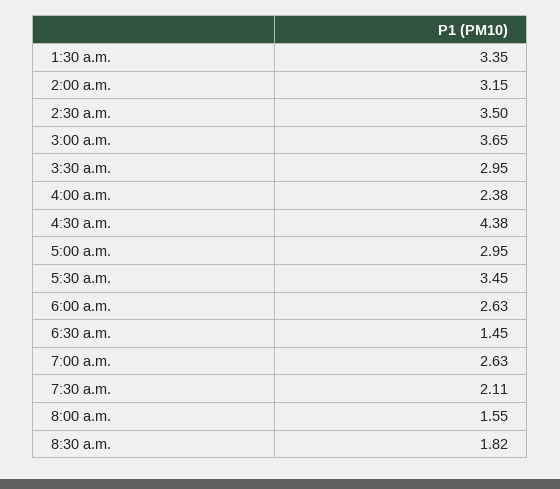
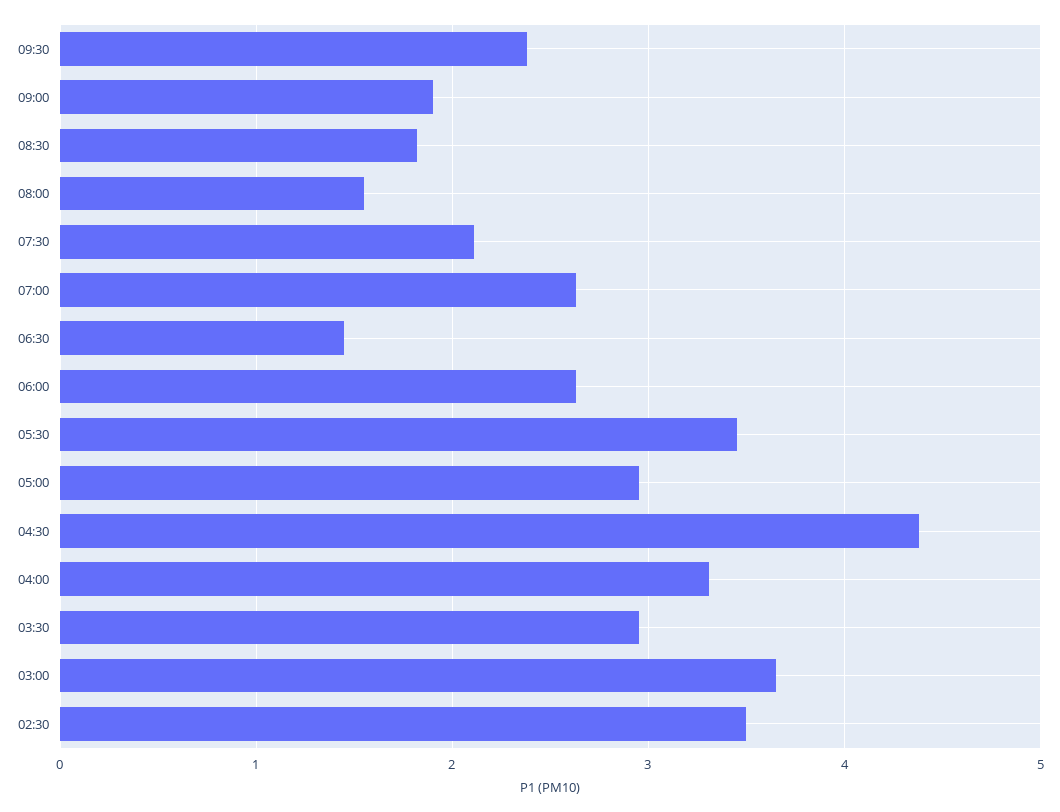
1:30 a.m.: 3.35 -> none
2:00 a.m.: 3.15 -> none
4:00 a.m.: 2.38 -> 3.3
09:30: none -> 2.4
09:00: none -> 1.9

